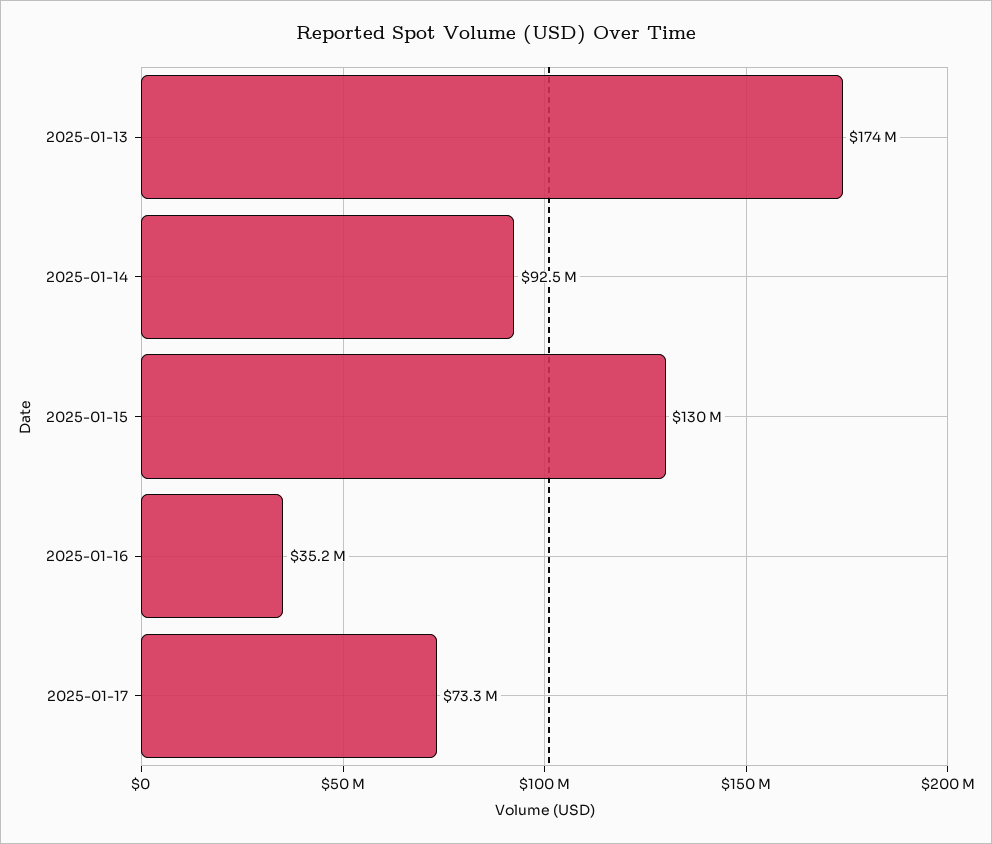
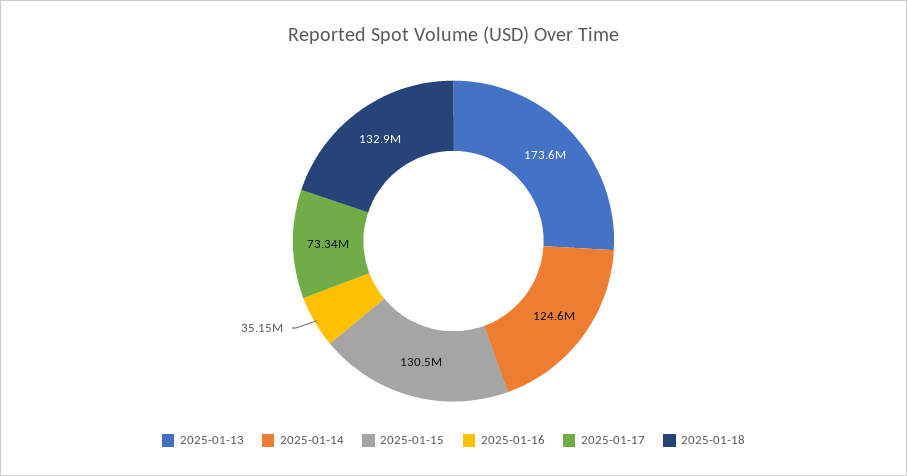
2025-01-14: 92500000 -> 124600000
2025-01-18: none -> 132900000

